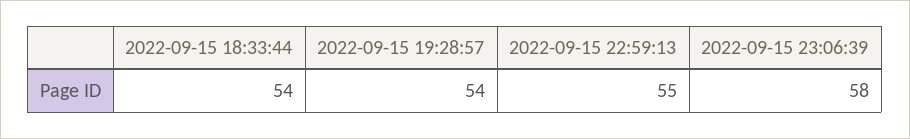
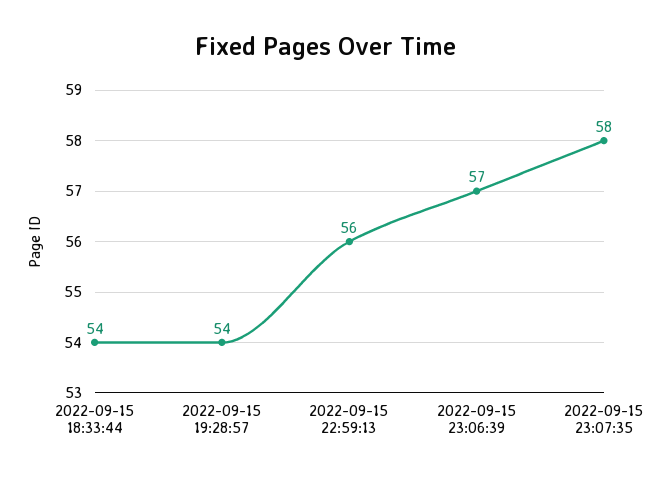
2022-09-15 22:59:13: 55 -> 56
2022-09-15 23:06:39: 58 -> 57
2022-09-15 23:07:35: none -> 58

